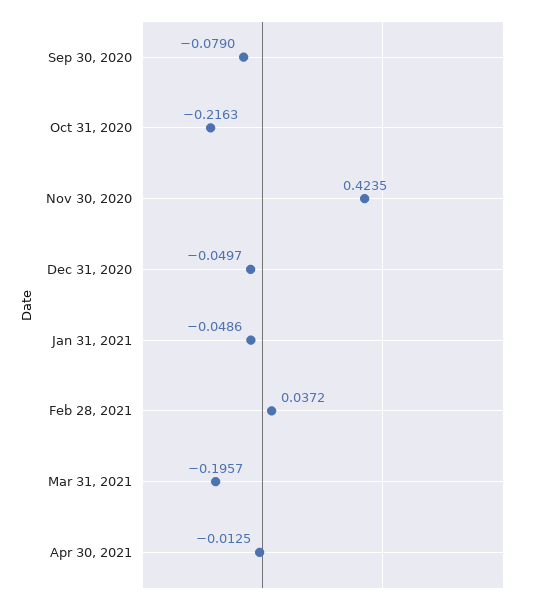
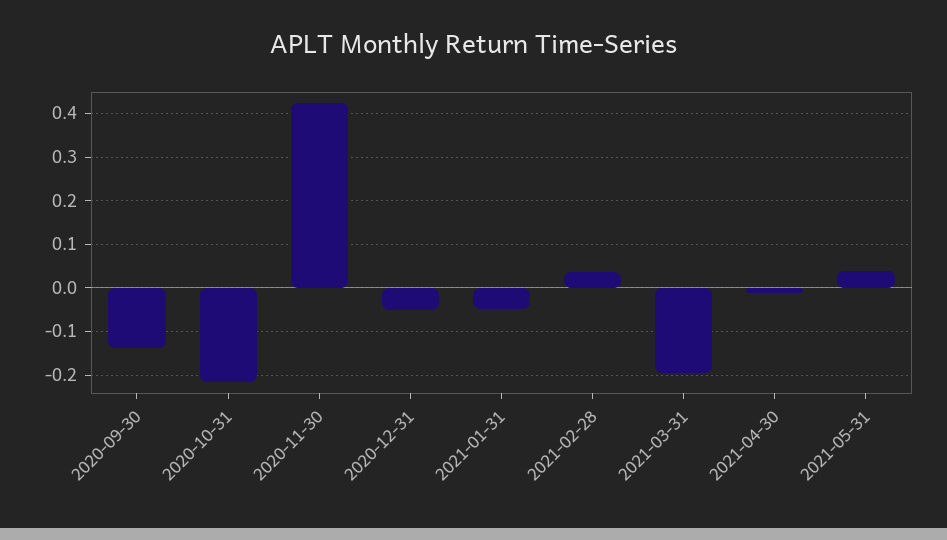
Sep 30, 2020: -0.079 -> -0.14
2021-05-31: none -> 0.04

